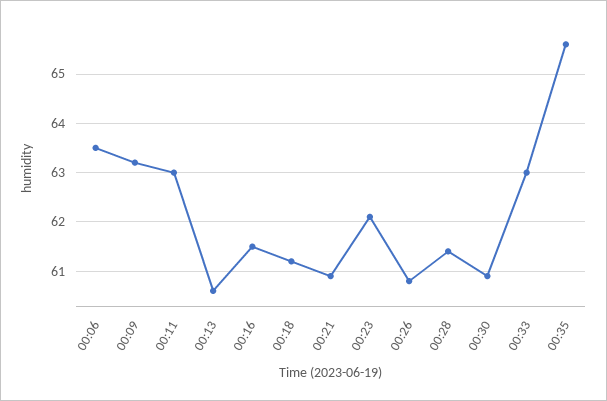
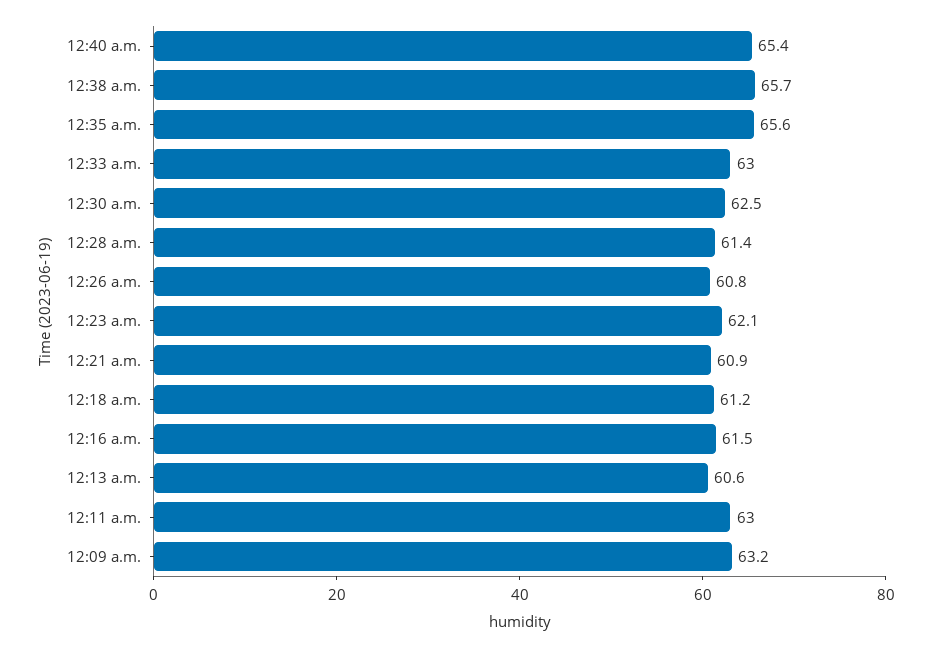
00:06: 63.5 -> none
00:30: 61 -> 62.5
12:40 a.m.: none -> 65.4
12:38 a.m.: none -> 65.7

